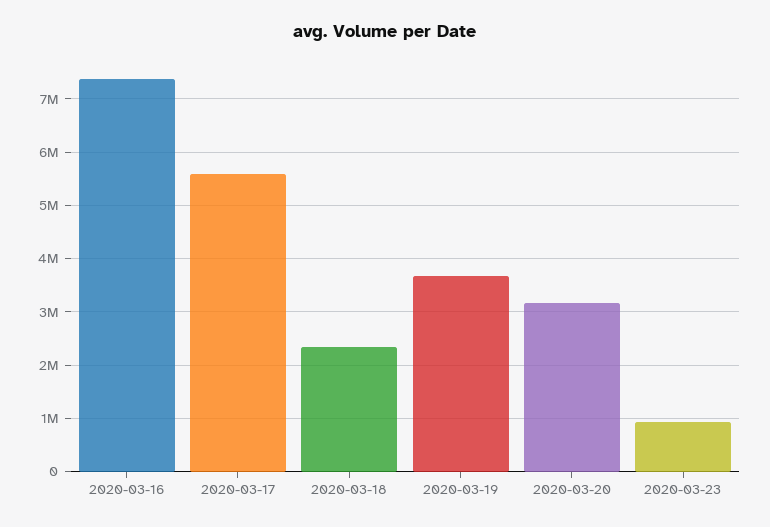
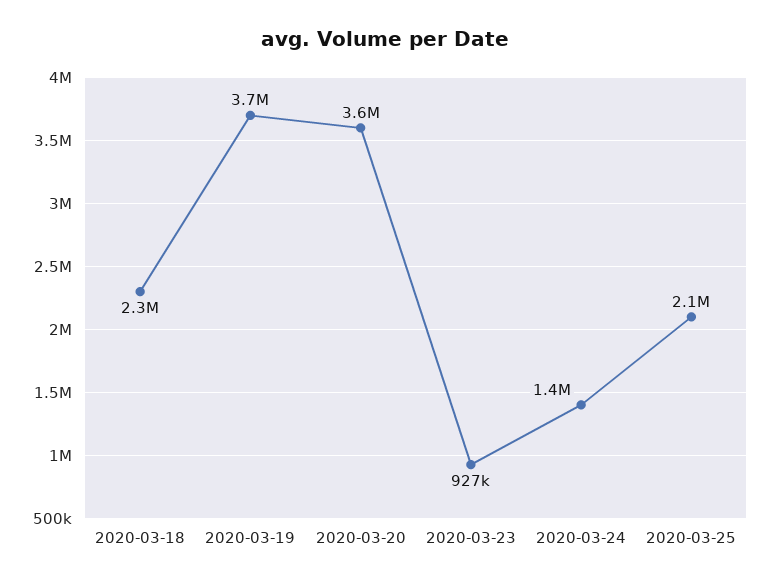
2020-03-16: 7400000 -> none
2020-03-17: 5600000 -> none
2020-03-20: 3200000 -> 3600000
2020-03-24: none -> 1400000
2020-03-25: none -> 2100000

